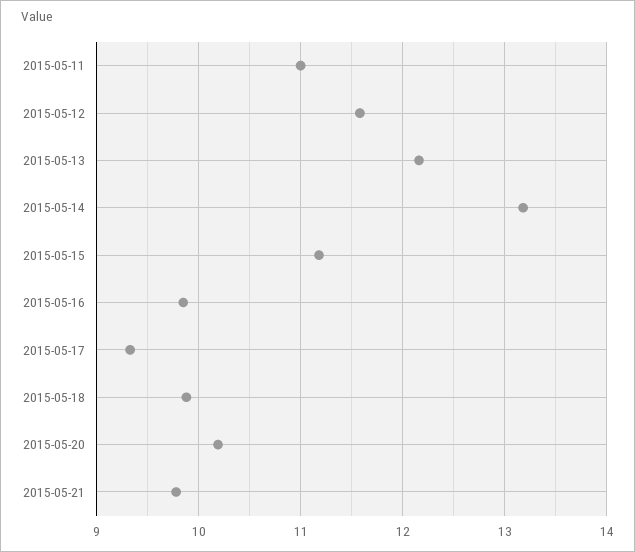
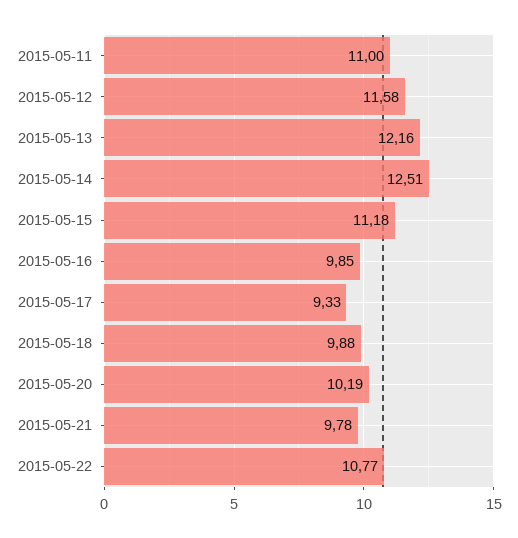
2015-05-14: 13.2 -> 12.51
2015-05-22: none -> 10.77

